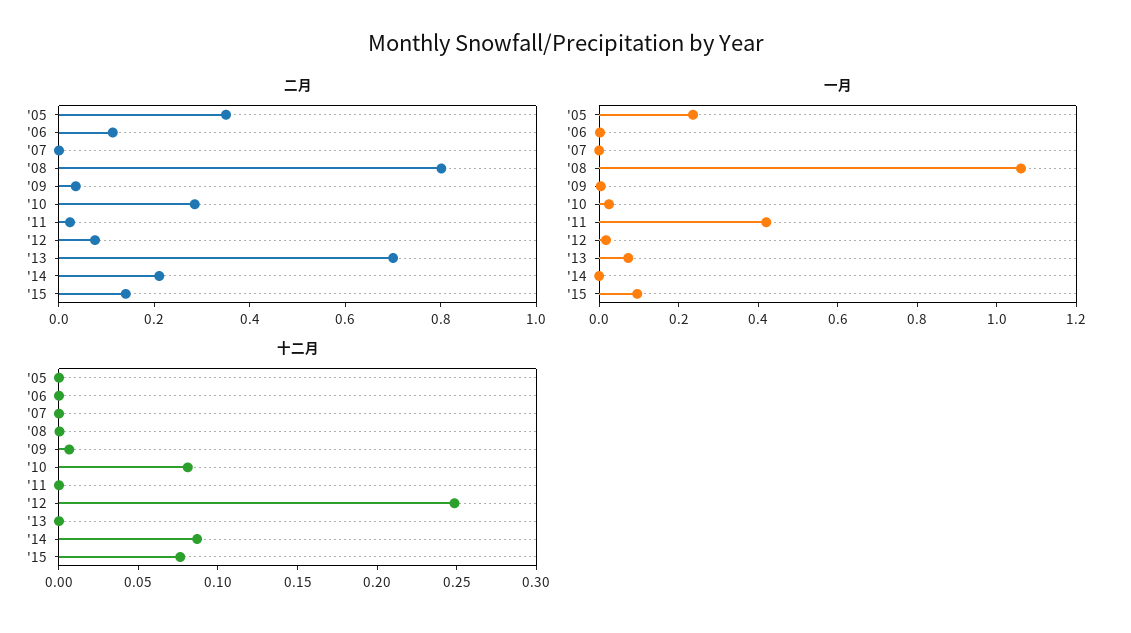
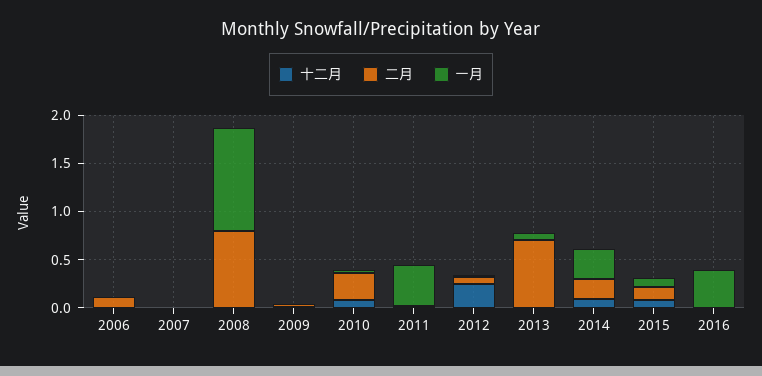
二月, '05: 0.35 -> none
一月, '05: 0.25 -> none
一月, '14: 0 -> 0.3
十二月, '05: 0 -> none
十二月, 2016: none -> 0
二月, 2016: none -> 0
一月, 2016: none -> 0.4

